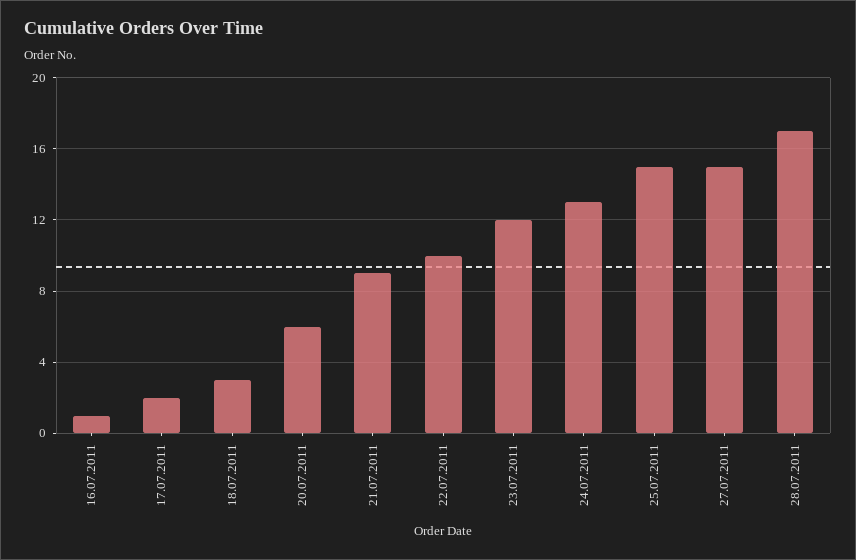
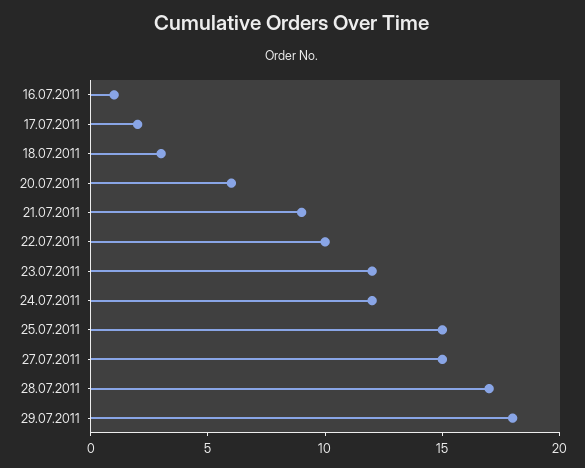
24.07.2011: 13 -> 12
29.07.2011: none -> 18

